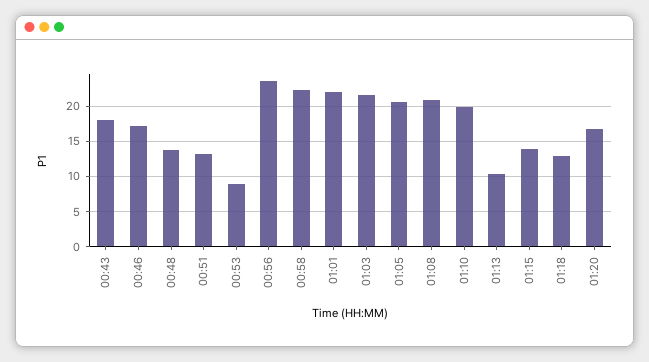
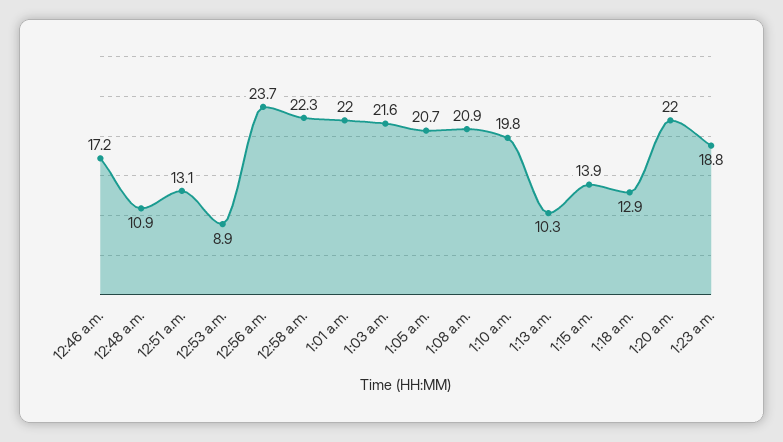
00:43: 18 -> none
00:48: 14 -> 10.9
01:20: 17 -> 22
1:23 a.m.: none -> 18.8

